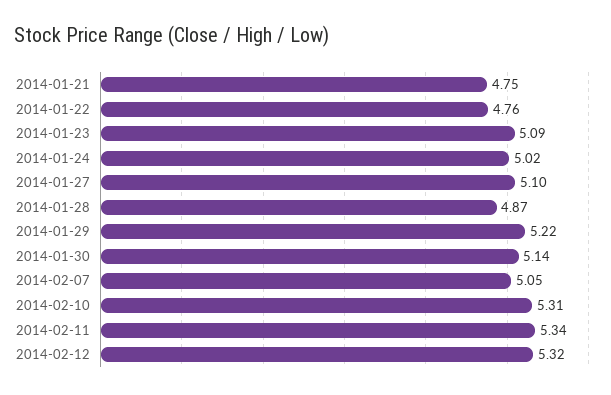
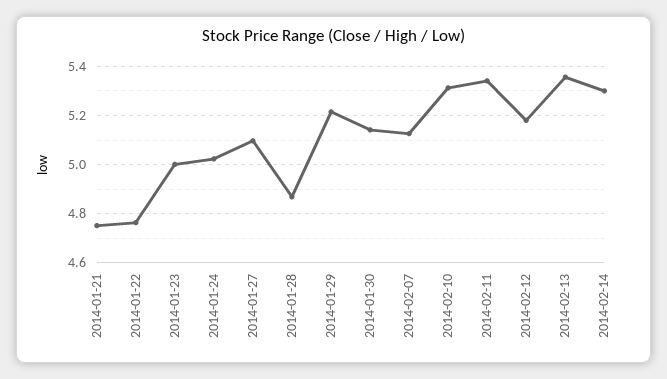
2014-01-23: 5.09 -> 5
2014-02-07: 5.05 -> 5.125
2014-02-12: 5.32 -> 5.175
2014-02-13: none -> 5.35
2014-02-14: none -> 5.3

